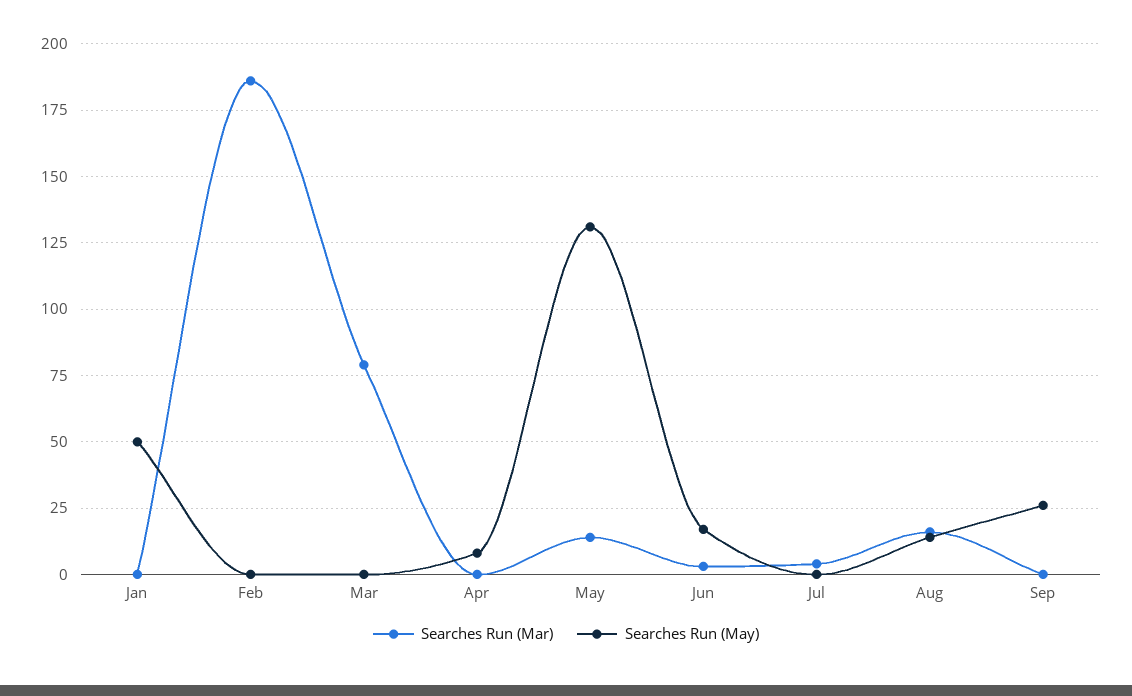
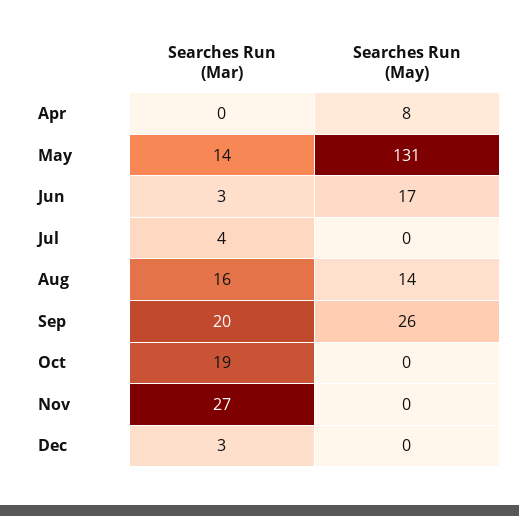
Searches Run (Mar), Jan: 0 -> none
Searches Run (May), Jan: 50 -> none
Searches Run (Mar), Feb: 185 -> none
Searches Run (May), Feb: 0 -> none
Searches Run (Mar), Mar: 80 -> none
Searches Run (May), Mar: 0 -> none
Searches Run (Mar), Sep: 0 -> 20
Searches Run (Mar), Oct: none -> 19
Searches Run (May), Oct: none -> 0
Searches Run (Mar), Nov: none -> 27
Searches Run (May), Nov: none -> 0
Searches Run (Mar), Dec: none -> 3
Searches Run (May), Dec: none -> 0

